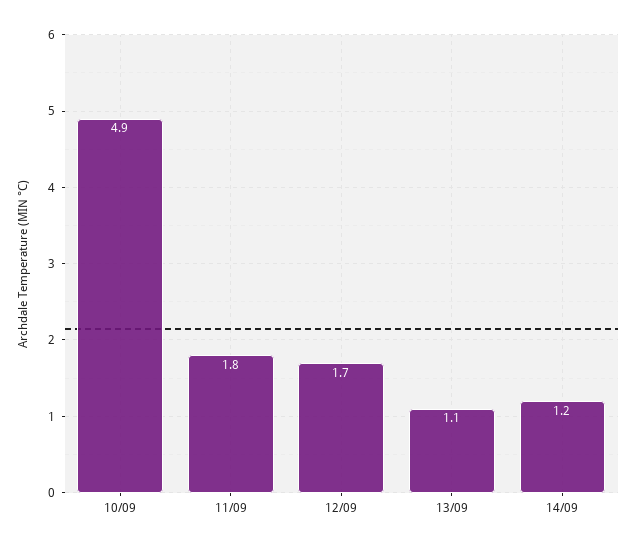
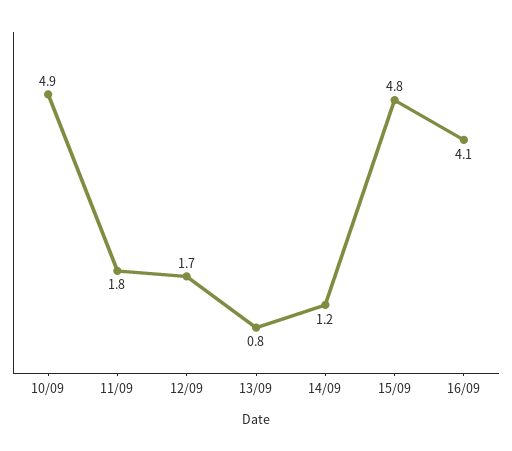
13/09: 1.1 -> 0.8
15/09: none -> 4.8
16/09: none -> 4.1

